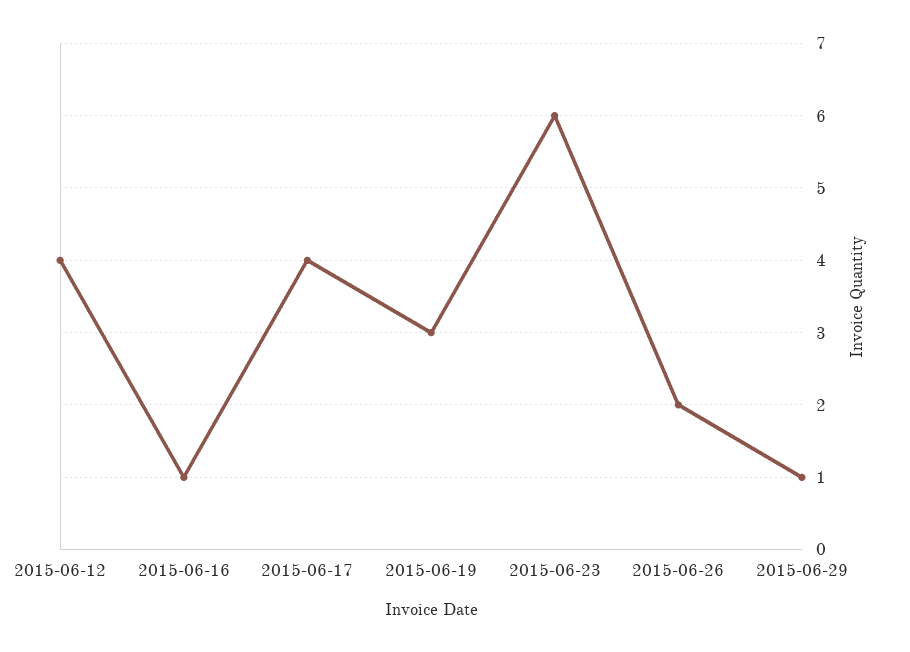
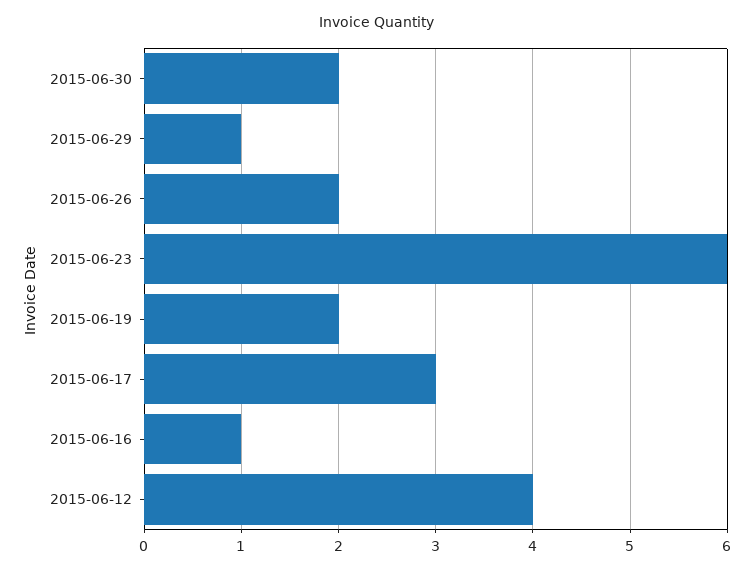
2015-06-17: 4 -> 3
2015-06-19: 3 -> 2
2015-06-30: none -> 2

